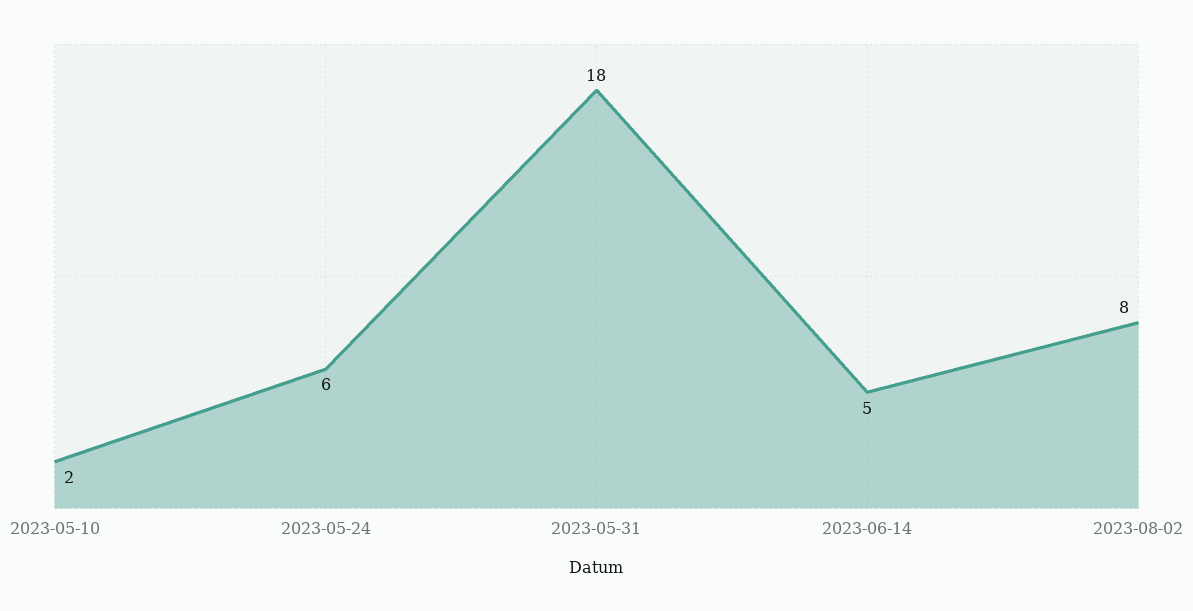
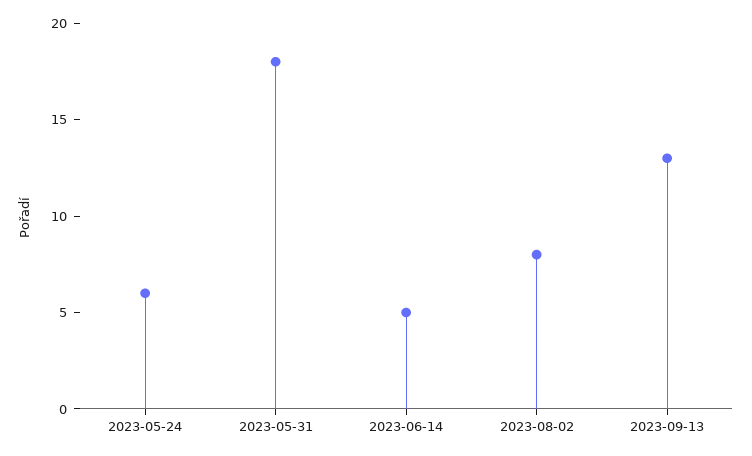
2023-05-10: 2 -> none
2023-09-13: none -> 13

